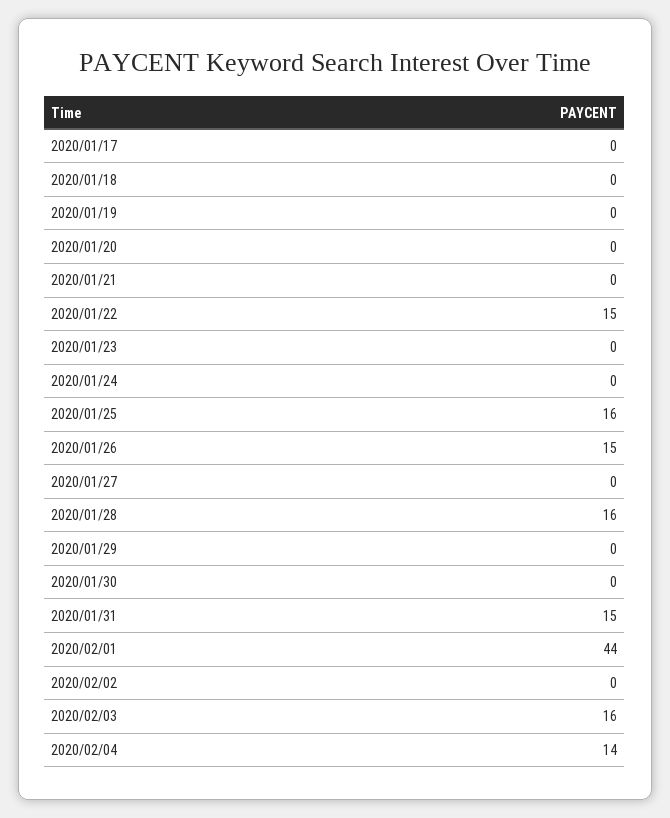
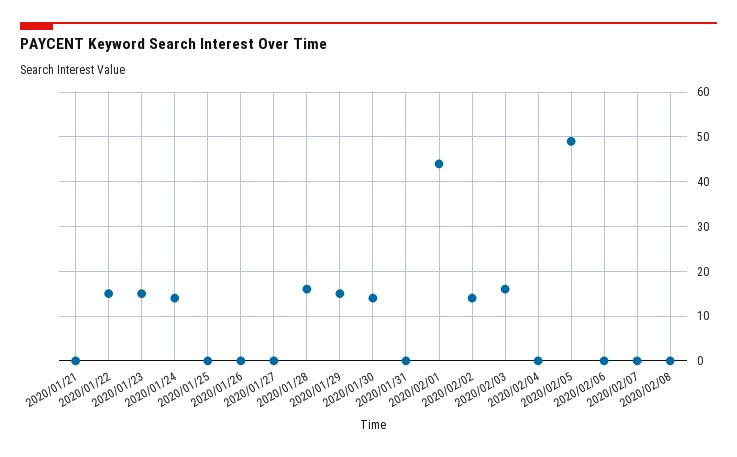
2020/01/17: 0 -> none
2020/01/18: 0 -> none
2020/01/19: 0 -> none
2020/01/20: 0 -> none
2020/01/23: 0 -> 15
2020/01/24: 0 -> 15
2020/01/25: 16 -> 0
2020/01/26: 15 -> 0
2020/01/29: 0 -> 15
2020/01/30: 0 -> 15
2020/01/31: 15 -> 0
2020/02/02: 0 -> 15
2020/02/04: 14 -> 0
2020/02/05: none -> 50
2020/02/06: none -> 0
2020/02/07: none -> 0
2020/02/08: none -> 0

